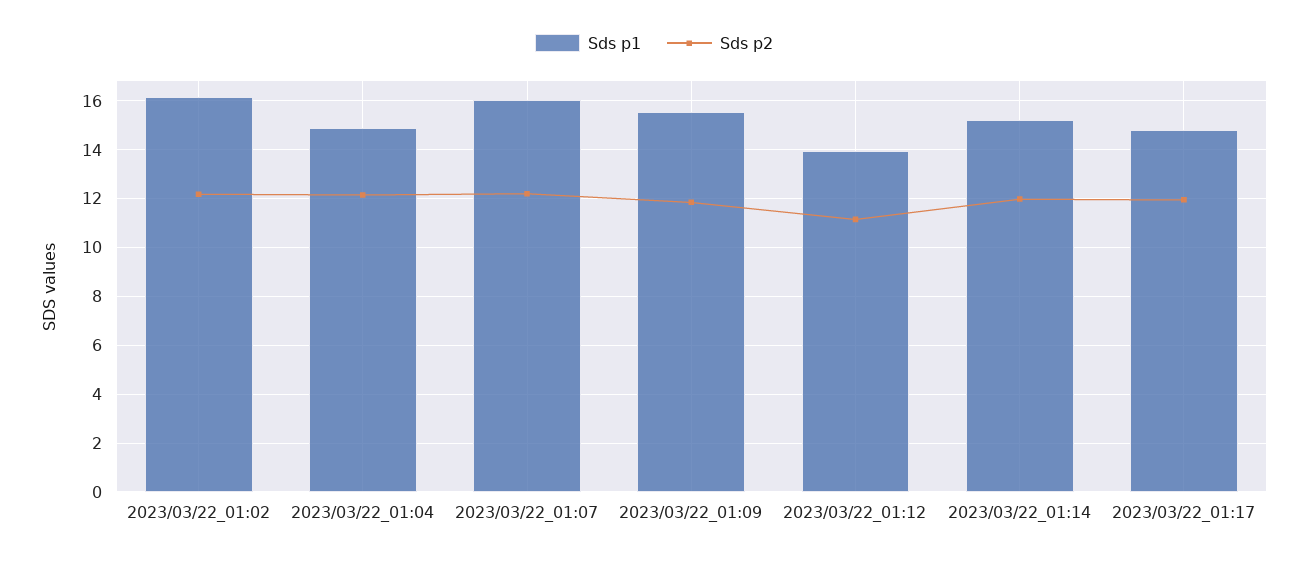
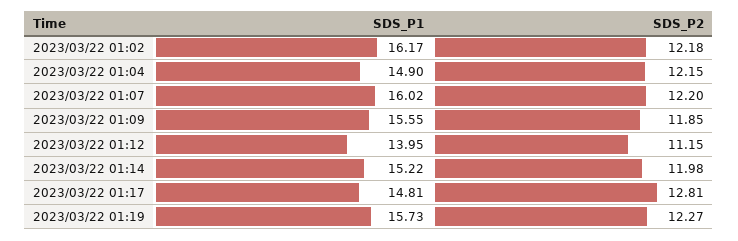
Sds p2, 2023/03/22_01:17: 12 -> 12.81
Sds p1, 2023/03/22 01:19: none -> 15.73
Sds p2, 2023/03/22 01:19: none -> 12.27

